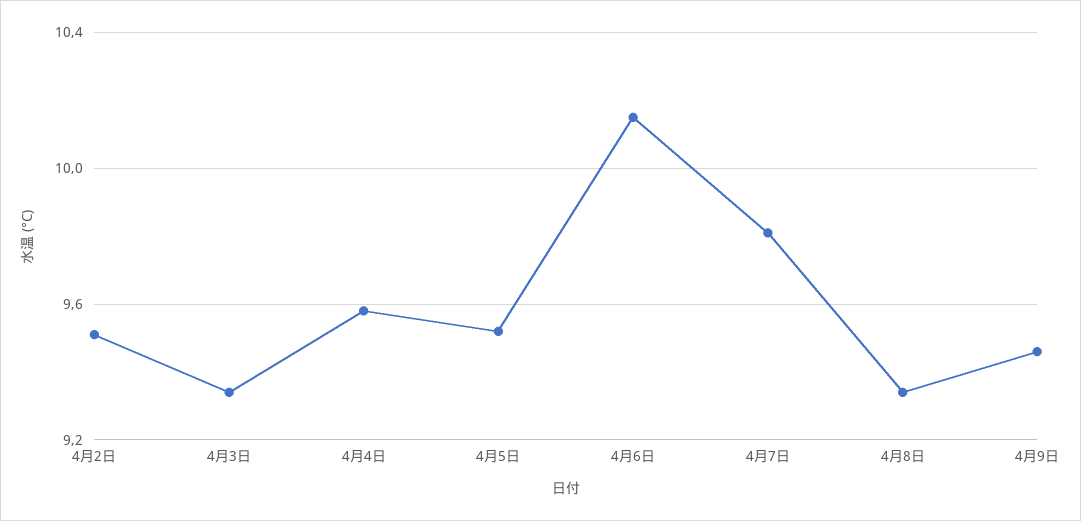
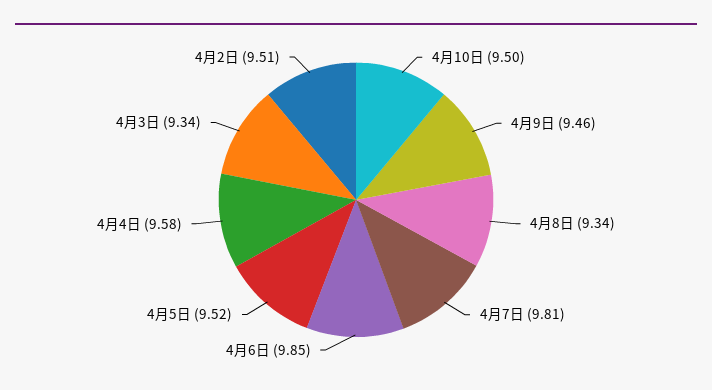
4月6日: 10.15 -> 9.85
4月10日: none -> 9.5

